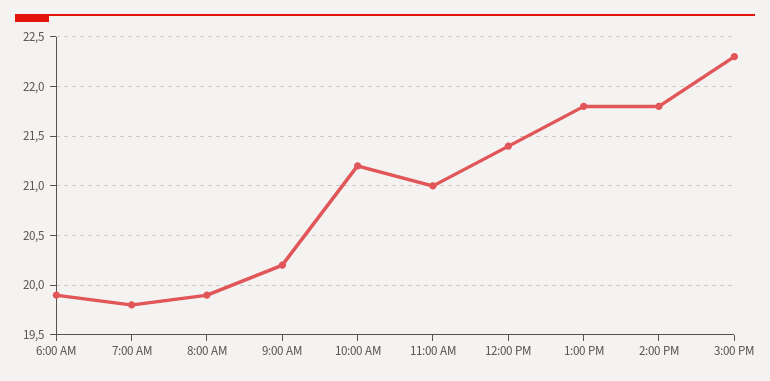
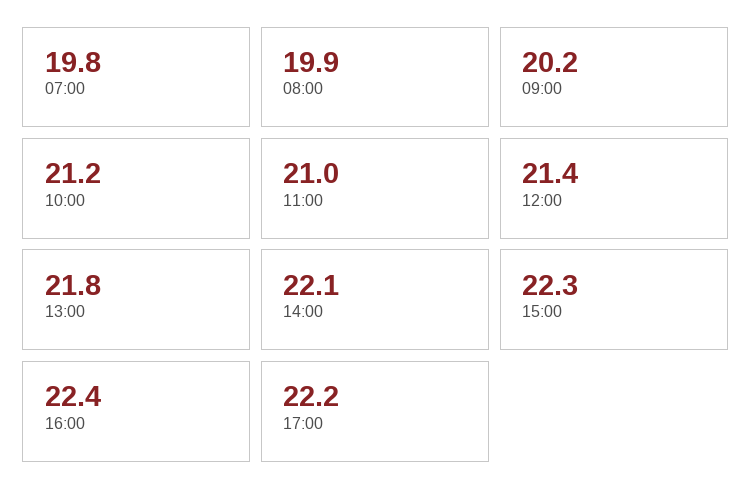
6:00 AM: 19.9 -> none
2:00 PM: 21.8 -> 22.1
16:00: none -> 22.4
17:00: none -> 22.2

